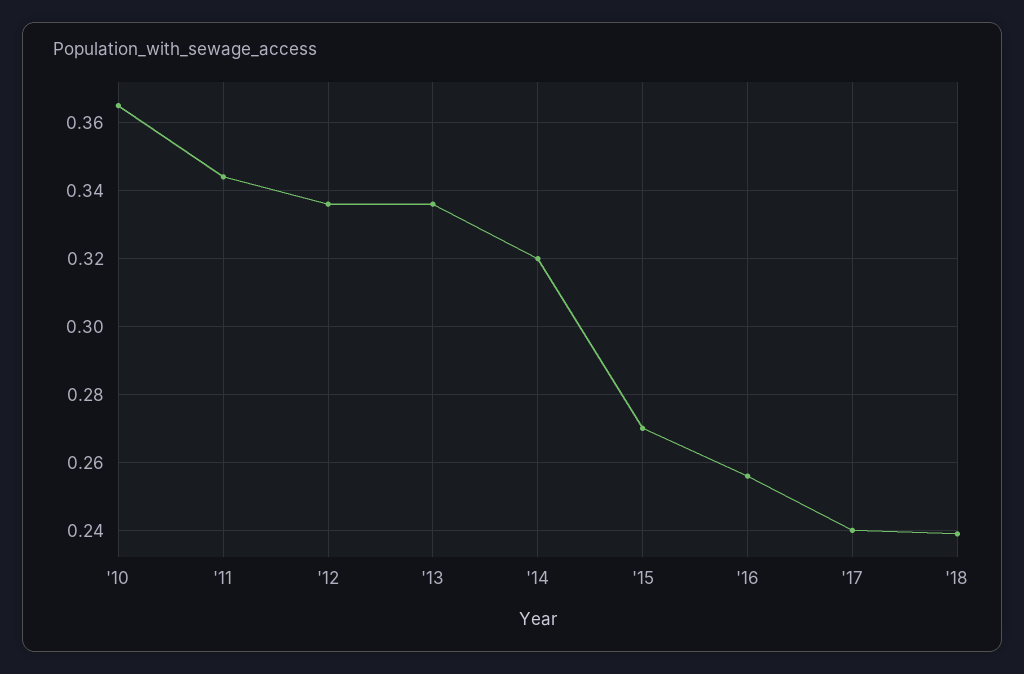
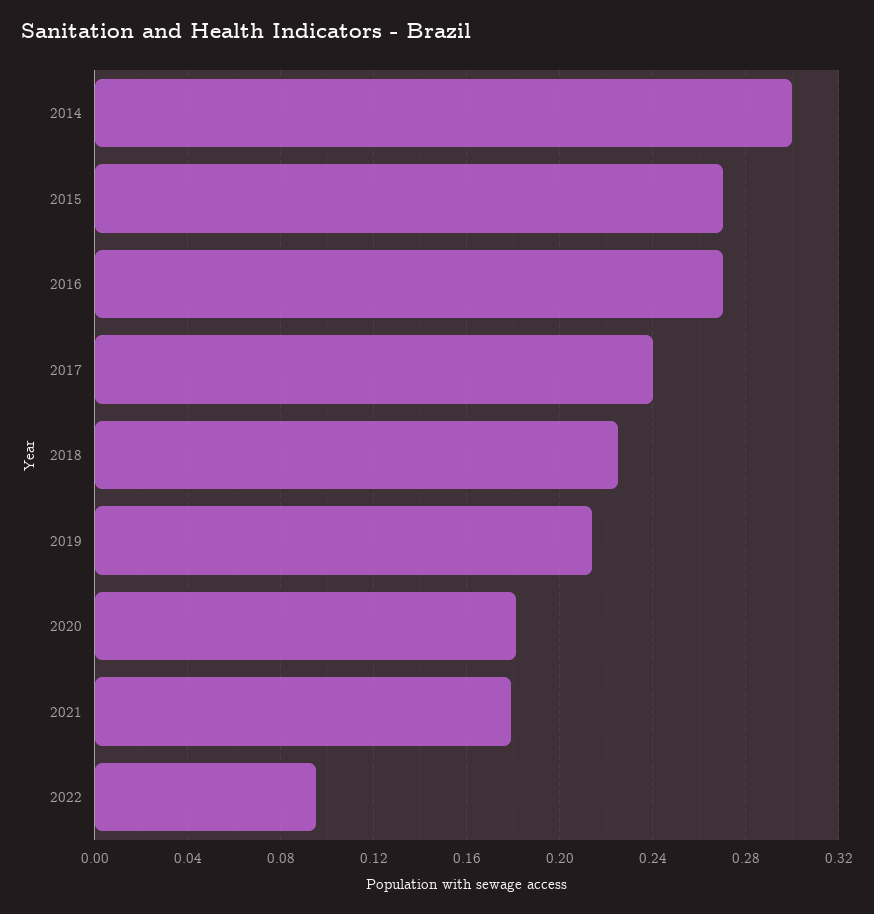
'10: 0.365 -> none
'11: 0.345 -> none
'12: 0.335 -> none
'13: 0.335 -> none
'14: 0.32 -> 0.3
'16: 0.255 -> 0.27
'18: 0.24 -> 0.225
2019: none -> 0.215
2020: none -> 0.18
2021: none -> 0.18
2022: none -> 0.095

